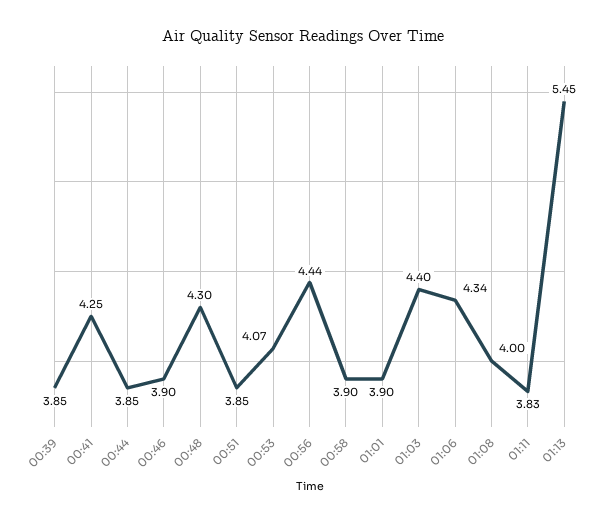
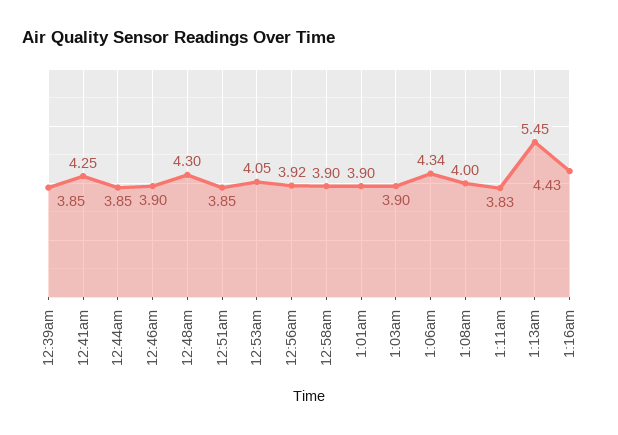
00:53: 4.07 -> 4.05
00:56: 4.44 -> 3.92
01:03: 4.4 -> 3.9
1:16am: none -> 4.43

